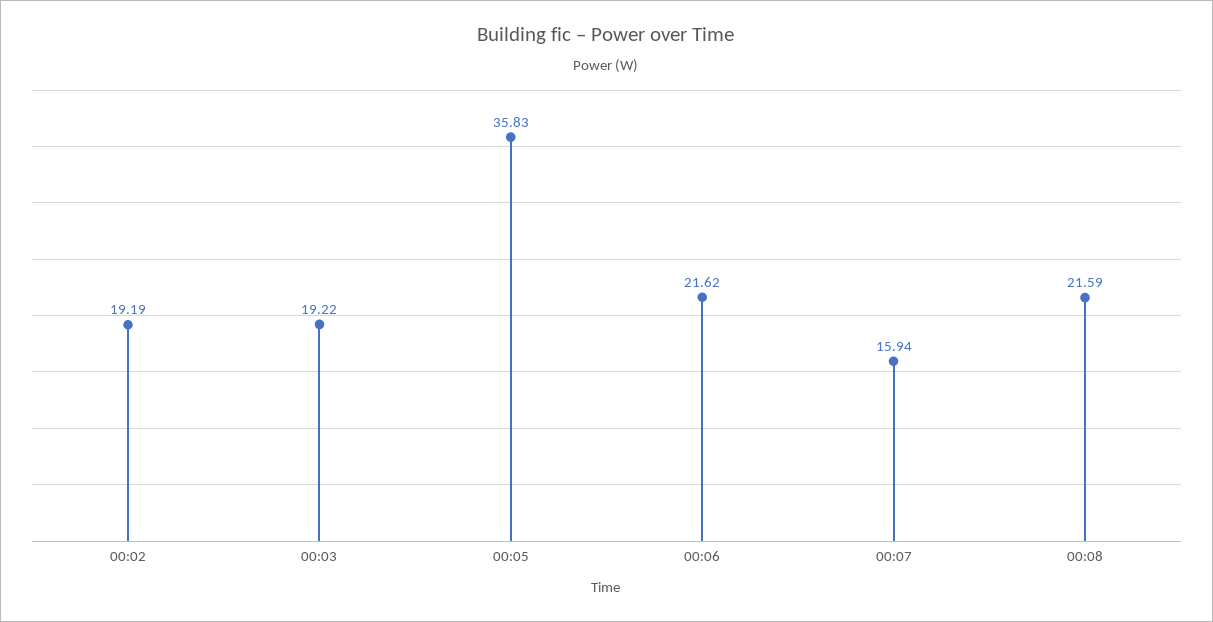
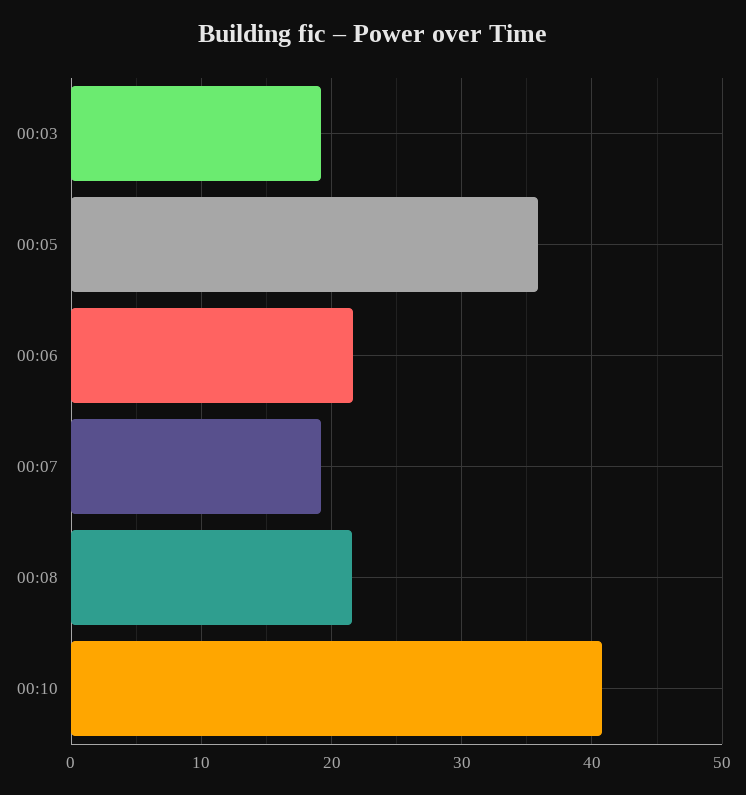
00:02: 19.19 -> none
00:07: 15.94 -> 19
00:10: none -> 41

